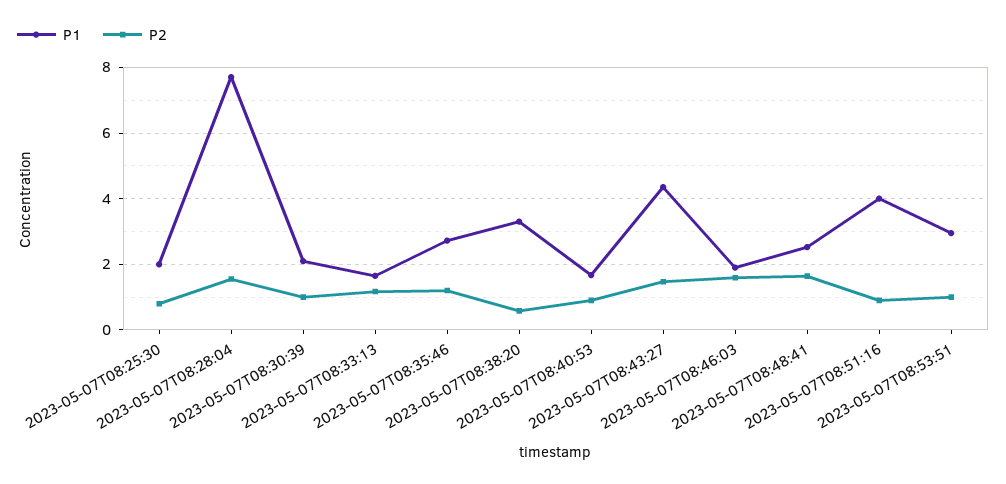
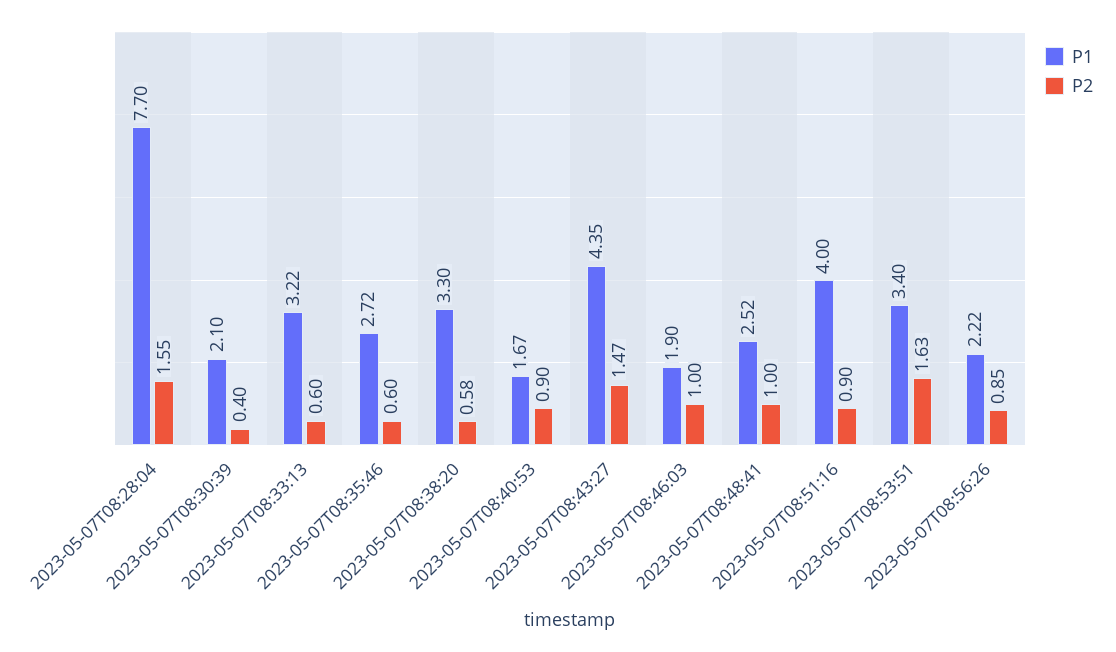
P1, 2023-05-07T08:25:30: 2 -> none
P2, 2023-05-07T08:25:30: 0.8 -> none
P2, 2023-05-07T08:30:39: 1 -> 0.4
P1, 2023-05-07T08:33:13: 1.6 -> 3.22
P2, 2023-05-07T08:33:13: 1.2 -> 0.6
P2, 2023-05-07T08:35:46: 1.2 -> 0.6
P2, 2023-05-07T08:46:03: 1.6 -> 1
P2, 2023-05-07T08:48:41: 1.6 -> 1
P1, 2023-05-07T08:53:51: 3 -> 3.4
P2, 2023-05-07T08:53:51: 1 -> 1.63
P1, 2023-05-07T08:56:26: none -> 2.22
P2, 2023-05-07T08:56:26: none -> 0.85

